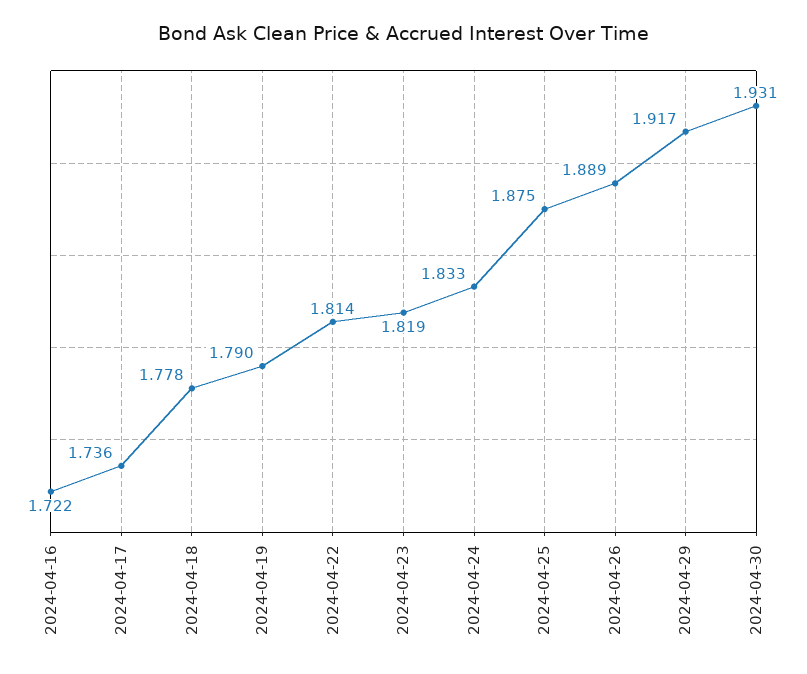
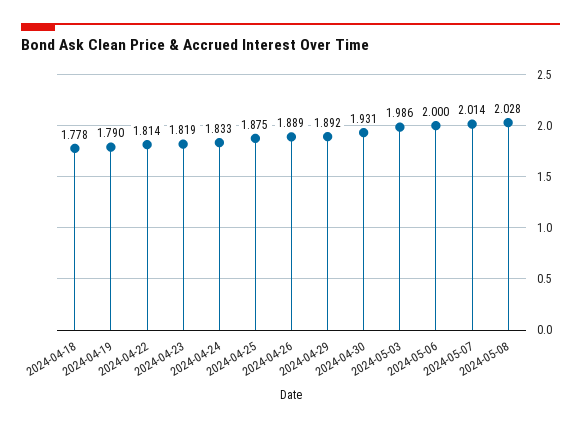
2024-04-16: 1.722 -> none
2024-04-17: 1.736 -> none
2024-04-29: 1.917 -> 1.892
2024-05-03: none -> 1.986
2024-05-06: none -> 2
2024-05-07: none -> 2.014
2024-05-08: none -> 2.028

